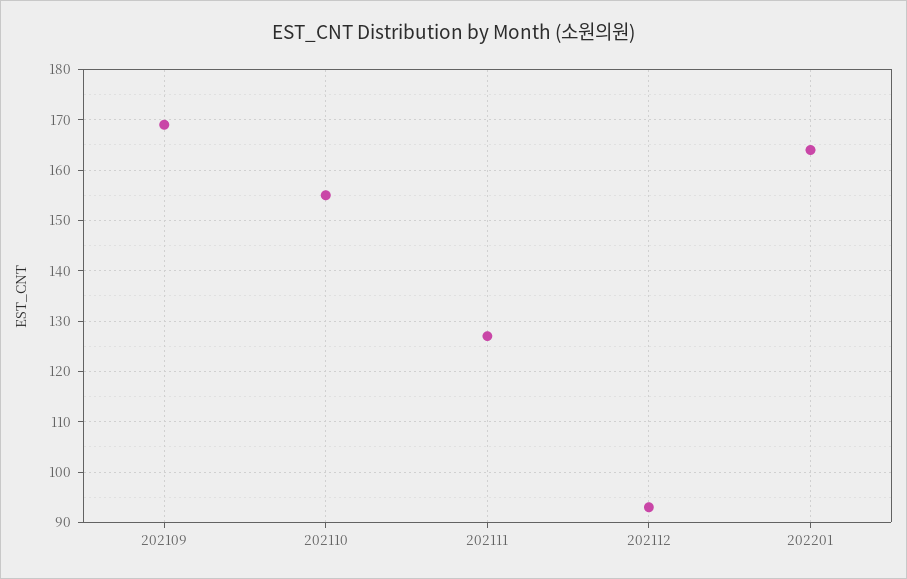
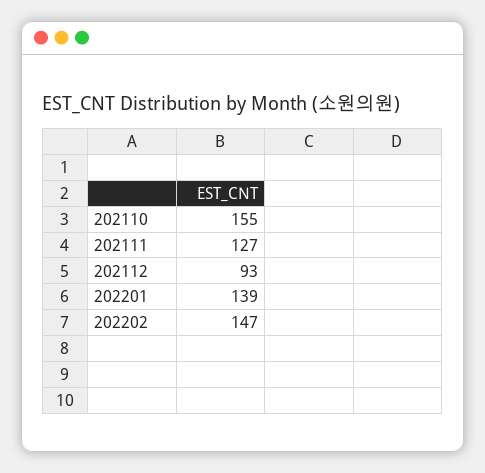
202109: 170 -> none
202201: 165 -> 139
202202: none -> 147

